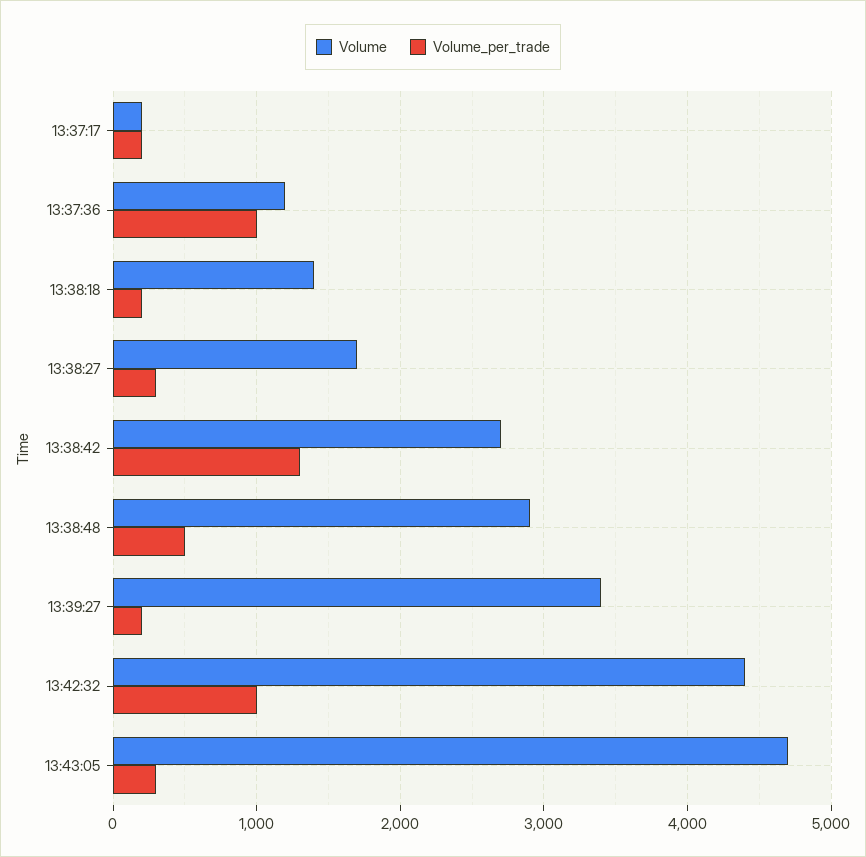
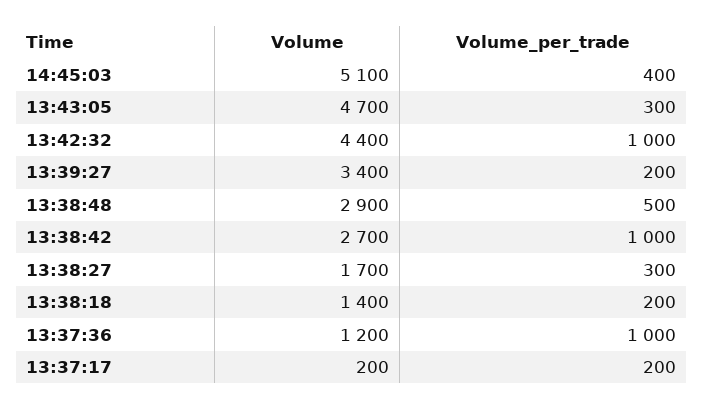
Volume_per_trade, 13:38:42: 1300 -> 1000
Volume, 14:45:03: none -> 5100
Volume_per_trade, 14:45:03: none -> 400

